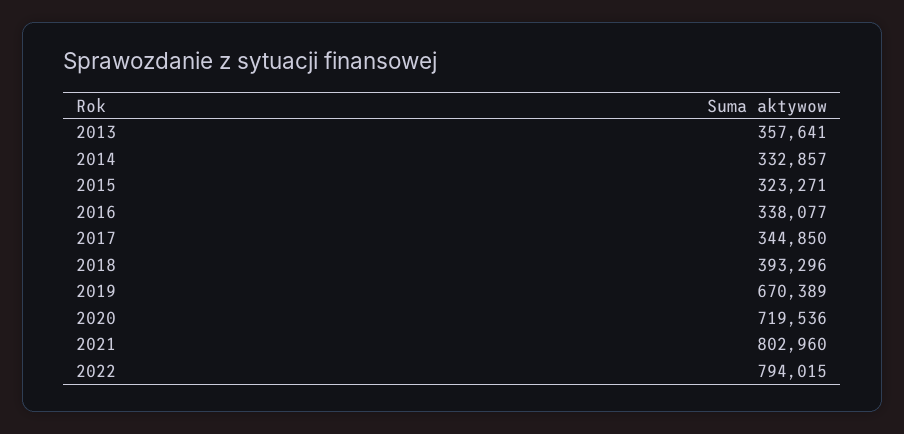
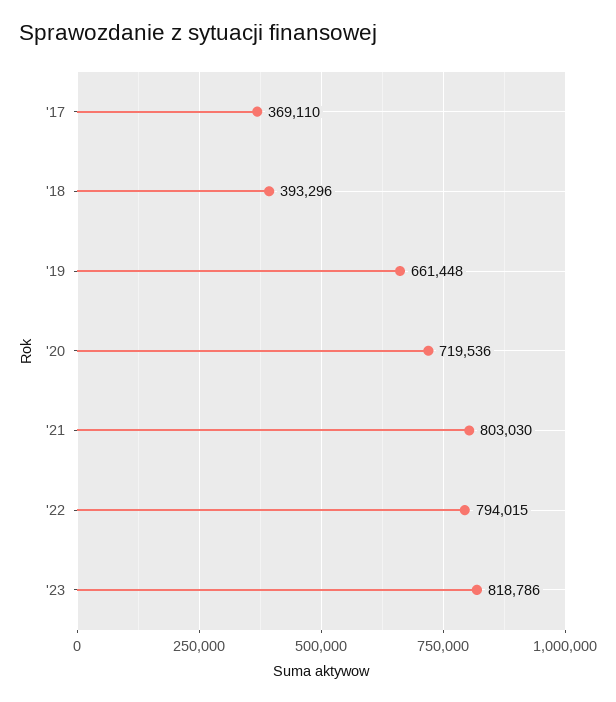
2013: 357641 -> none
2014: 332857 -> none
2015: 323271 -> none
2016: 338077 -> none
2017: 344850 -> 369110
2019: 670389 -> 661448
2021: 802960 -> 803030
'23: none -> 818786

